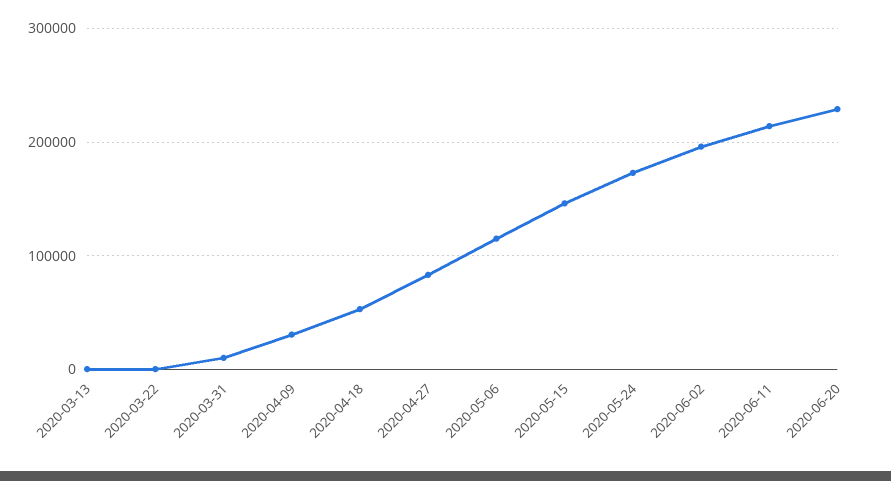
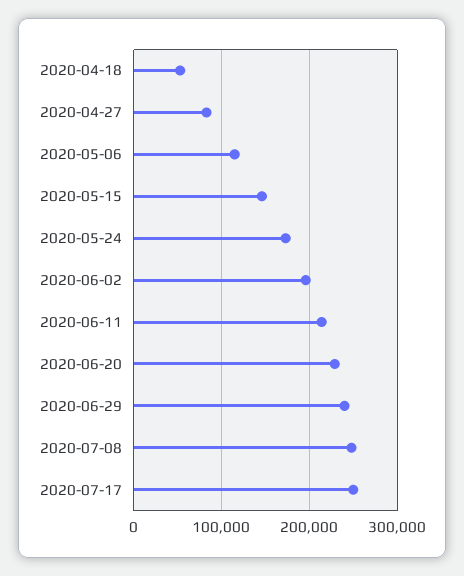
2020-03-13: 0 -> none
2020-03-22: 0 -> none
2020-03-31: 10000 -> none
2020-04-09: 30000 -> none
2020-06-29: none -> 240000
2020-07-08: none -> 250000
2020-07-17: none -> 250000

